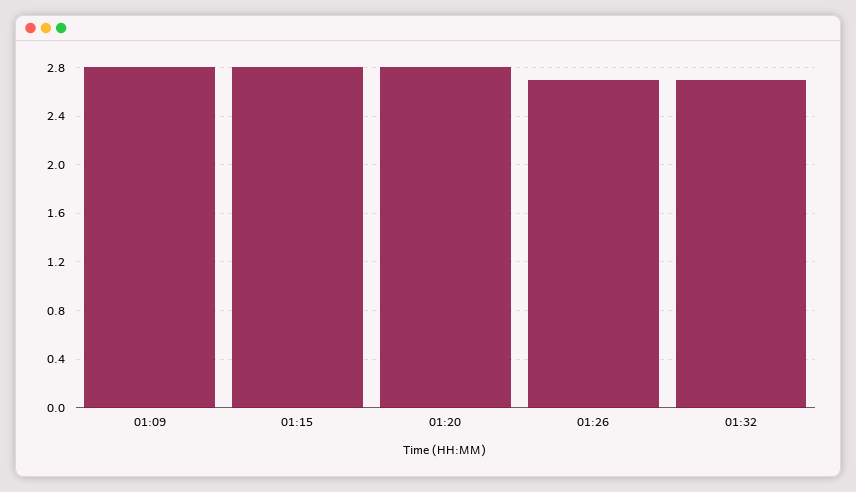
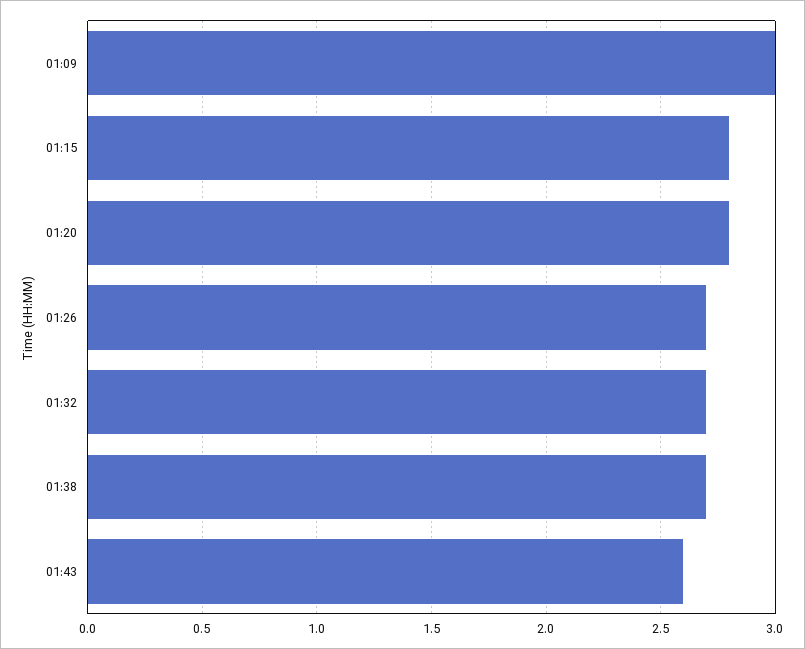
01:09: 2.8 -> 3
01:38: none -> 2.7
01:43: none -> 2.6

